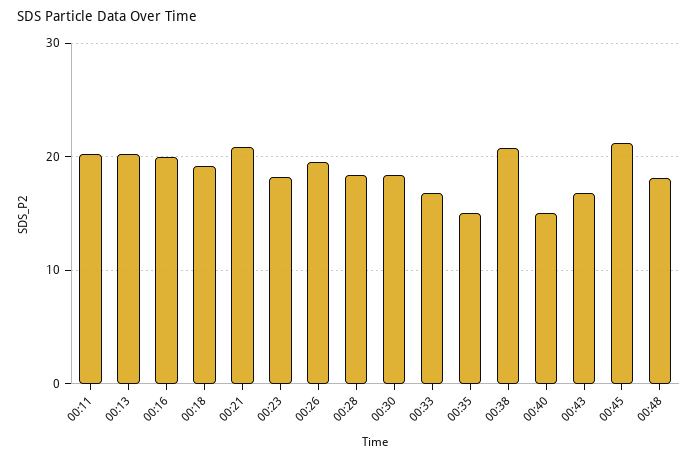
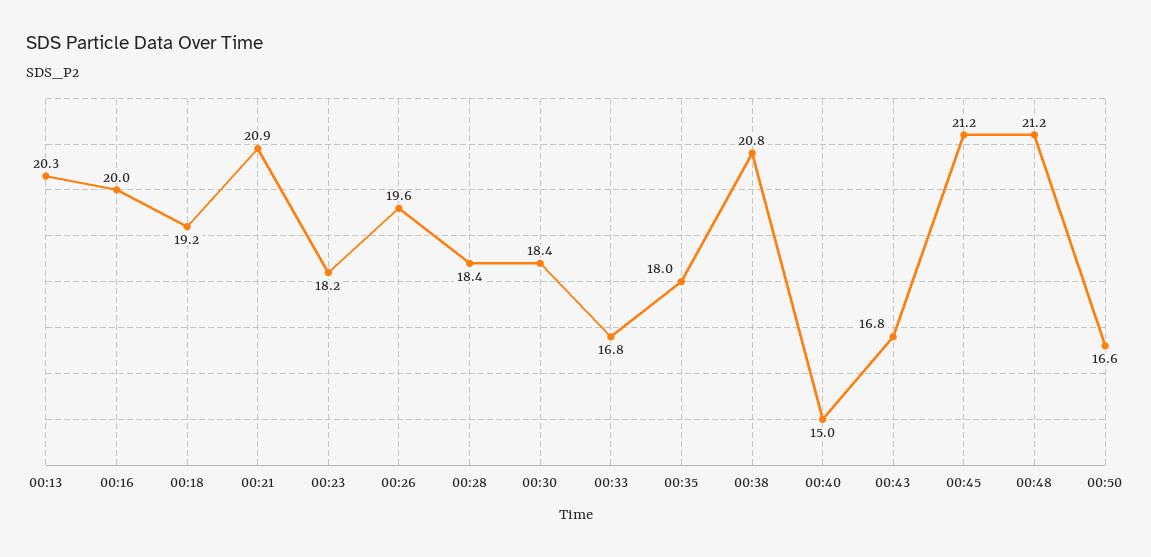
00:11: 20 -> none
00:35: 15 -> 18
00:48: 18 -> 21.2
00:50: none -> 16.6

